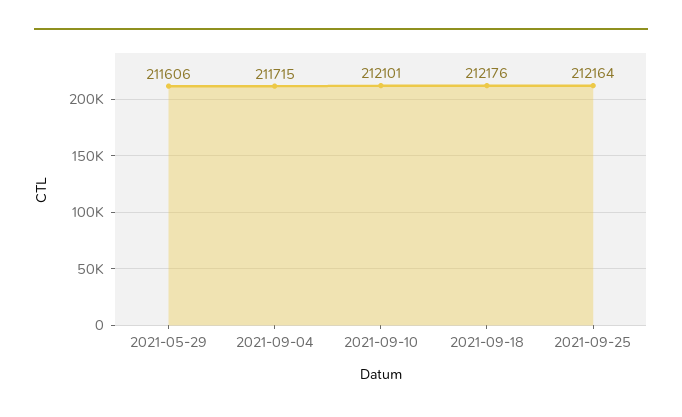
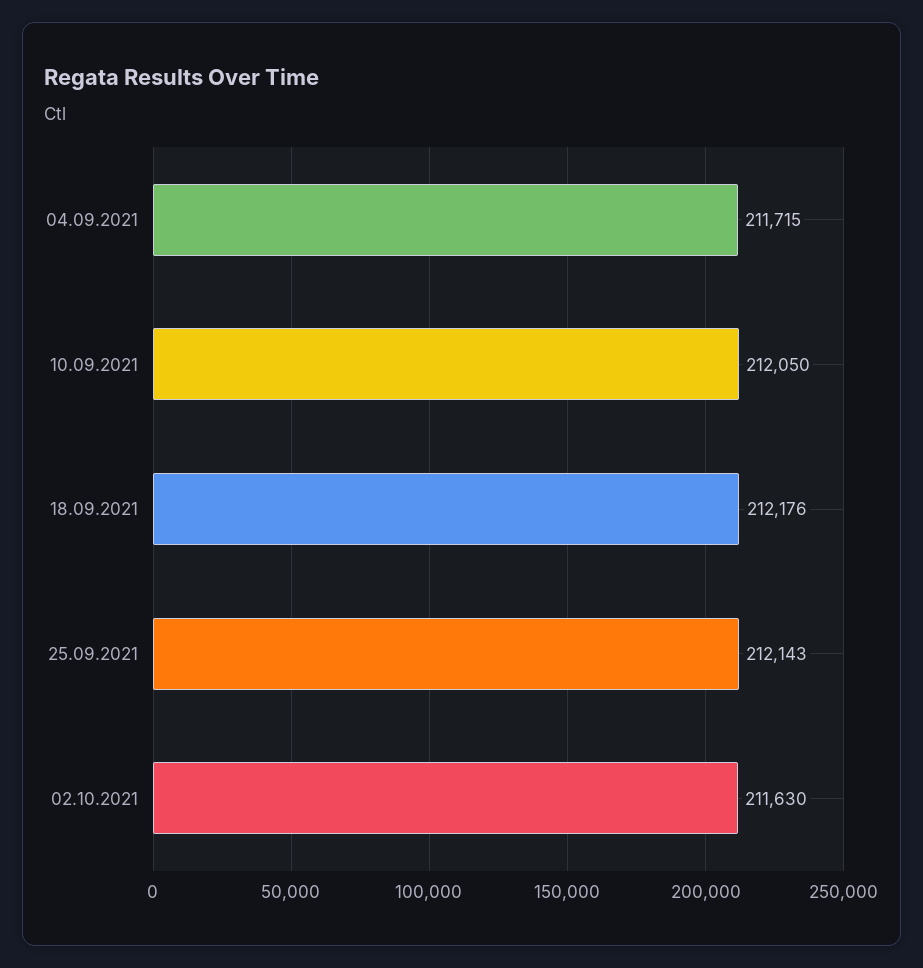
2021-05-29: 211606 -> none
2021-09-10: 212101 -> 212050
2021-09-25: 212164 -> 212143
02.10.2021: none -> 211630

